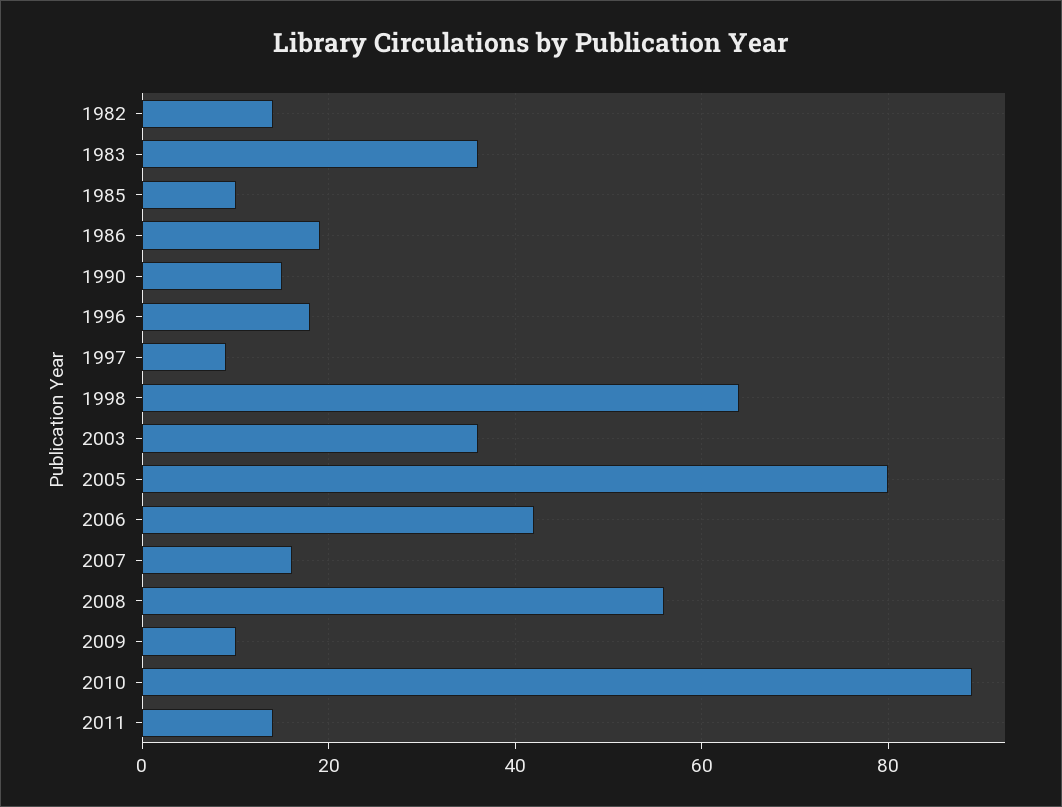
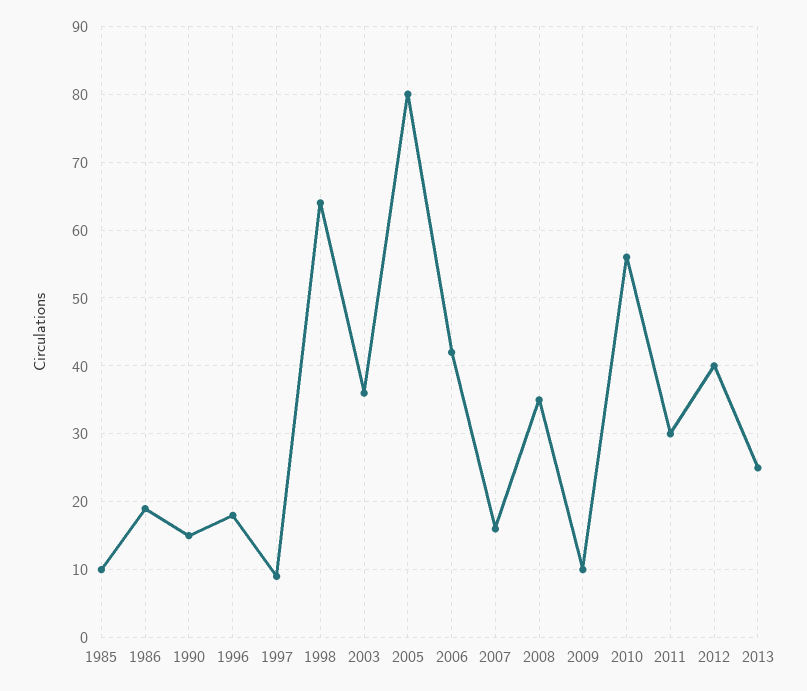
1982: 15 -> none
1983: 35 -> none
2008: 55 -> 35
2010: 90 -> 56
2011: 15 -> 30
2012: none -> 40
2013: none -> 25

